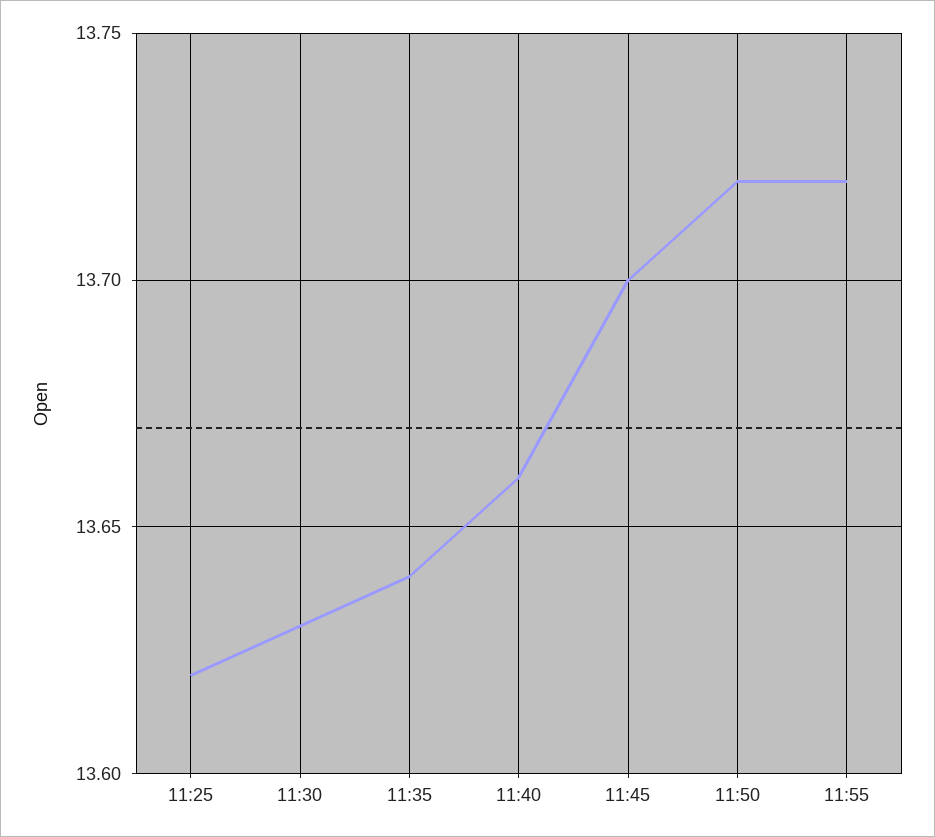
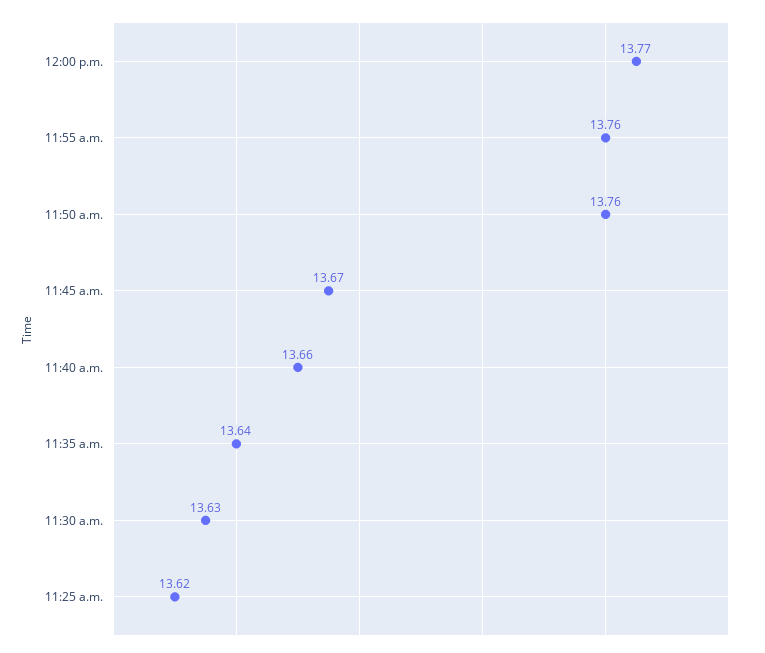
11:45: 13.7 -> 13.67
11:50: 13.72 -> 13.76
11:55: 13.72 -> 13.76
12:00 p.m.: none -> 13.77

